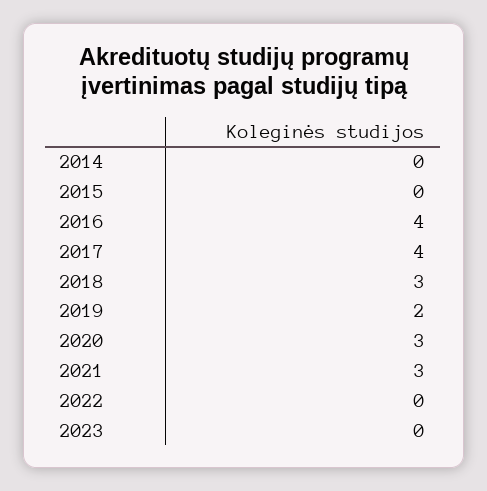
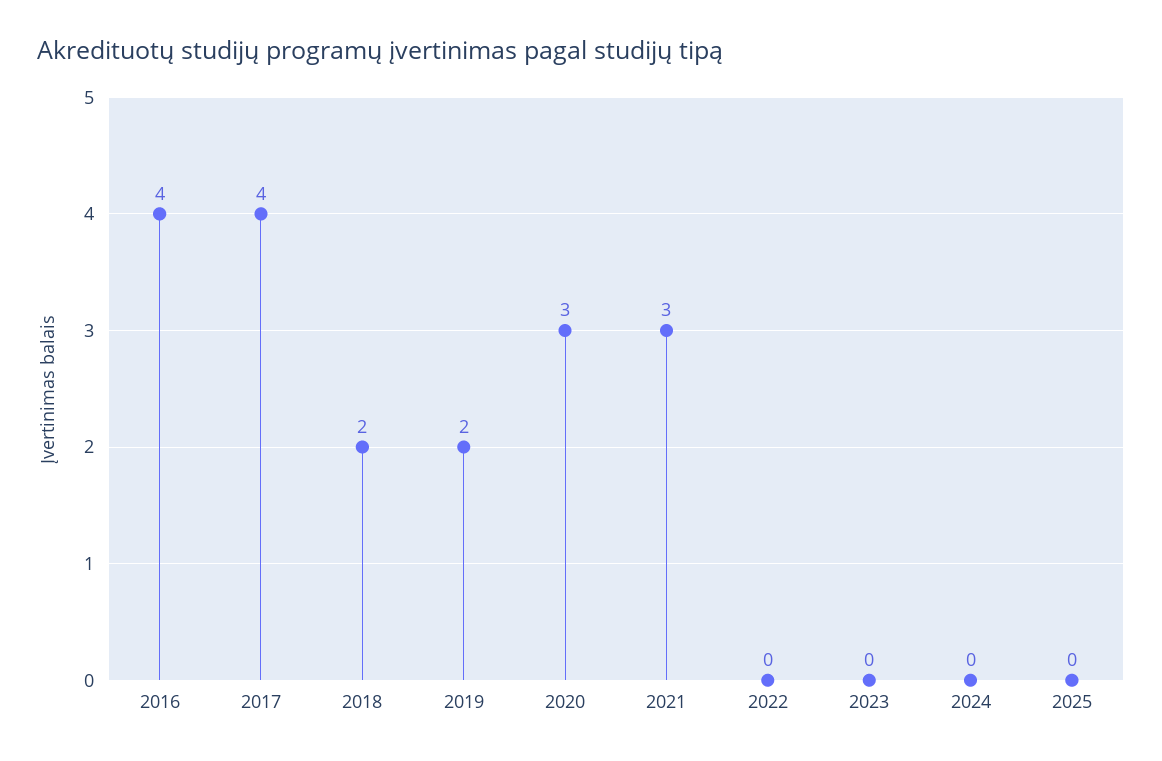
2014: 0 -> none
2015: 0 -> none
2018: 3 -> 2
2024: none -> 0
2025: none -> 0

